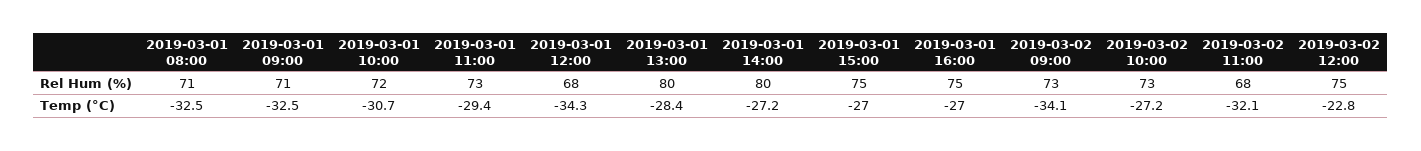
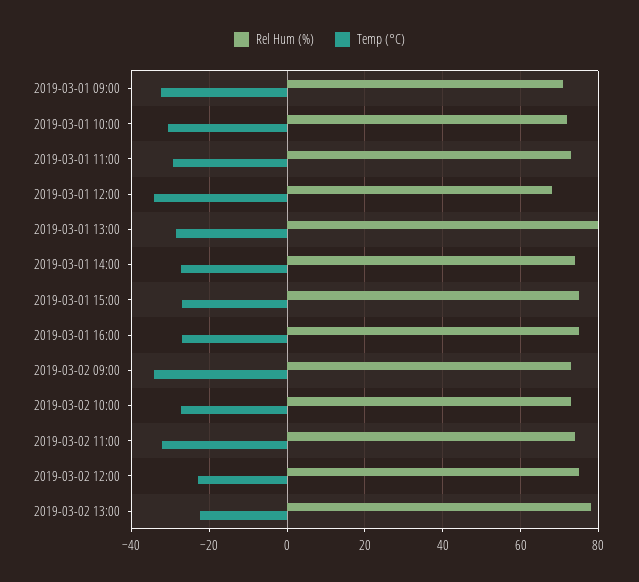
Rel Hum (%), 2019-03-01 08:00: 71 -> none
Rel Hum (%), 2019-03-01 14:00: 80 -> 74
Rel Hum (%), 2019-03-02 11:00: 68 -> 74
Temp (°C), 2019-03-01 08:00: -32.5 -> none
Rel Hum (%), 2019-03-02 13:00: none -> 78
Temp (°C), 2019-03-02 13:00: none -> -22

